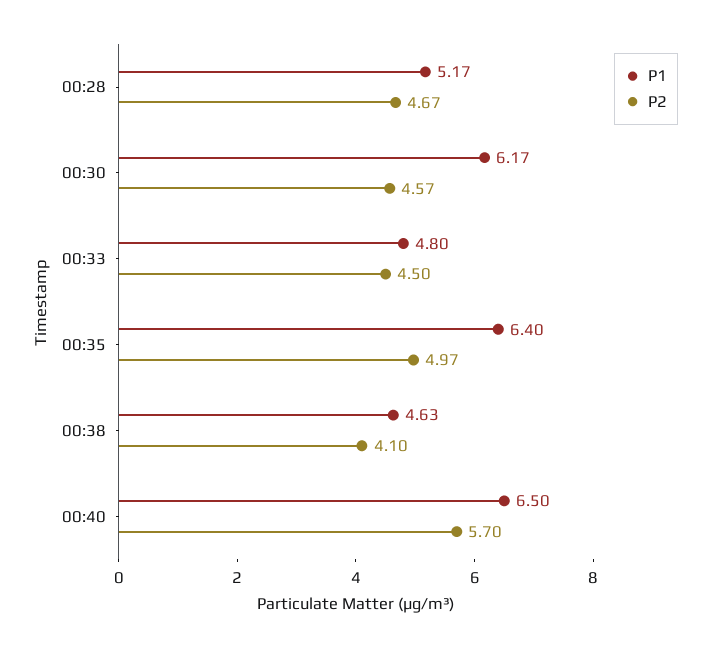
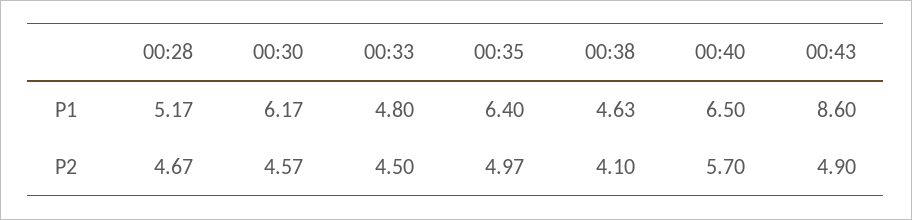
P1, 00:43: none -> 8.6
P2, 00:43: none -> 4.9

